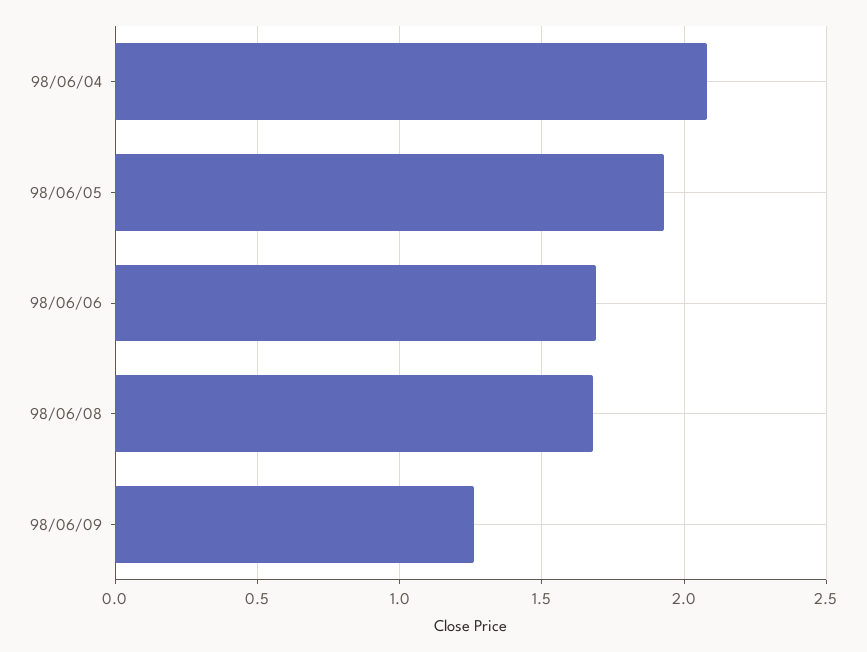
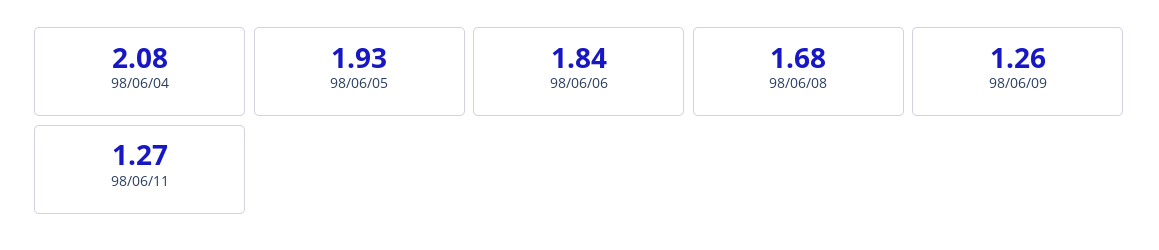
98/06/06: 1.7 -> 1.84
98/06/11: none -> 1.27

